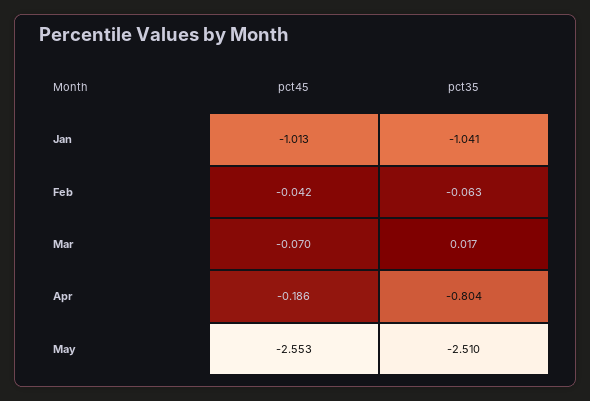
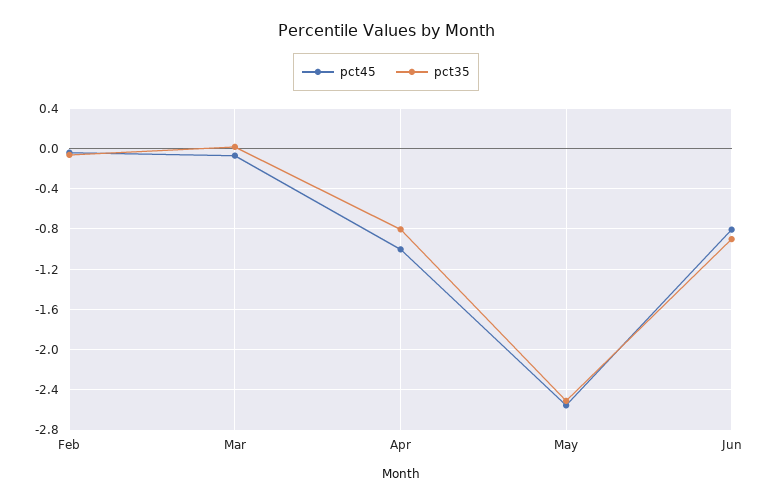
pct45, Jan: -1.013 -> none
pct35, Jan: -1.041 -> none
pct45, Apr: -0.186 -> -1
pct45, Jun: none -> -0.8
pct35, Jun: none -> -0.9

